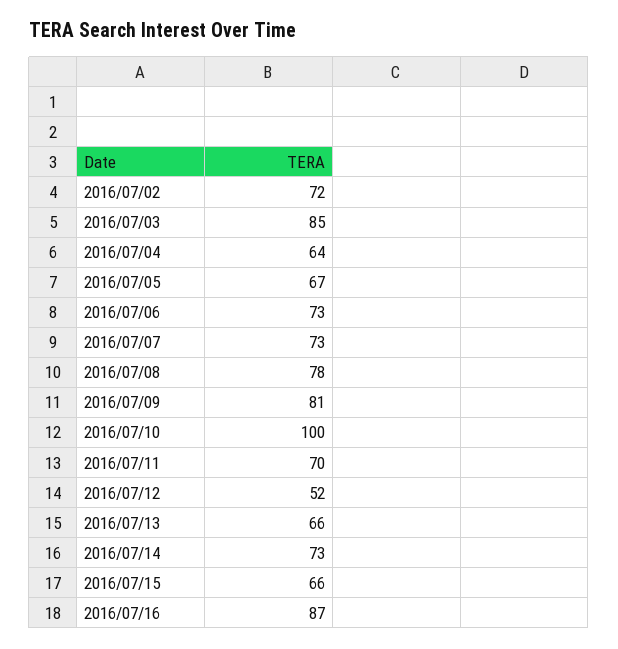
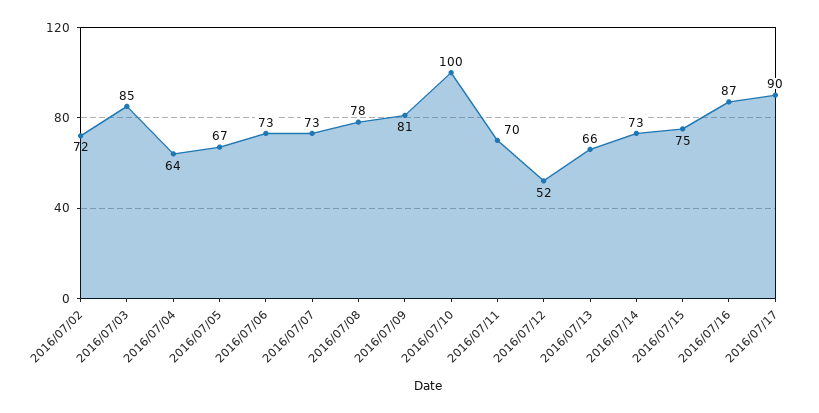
2016/07/15: 66 -> 75
2016/07/17: none -> 90

